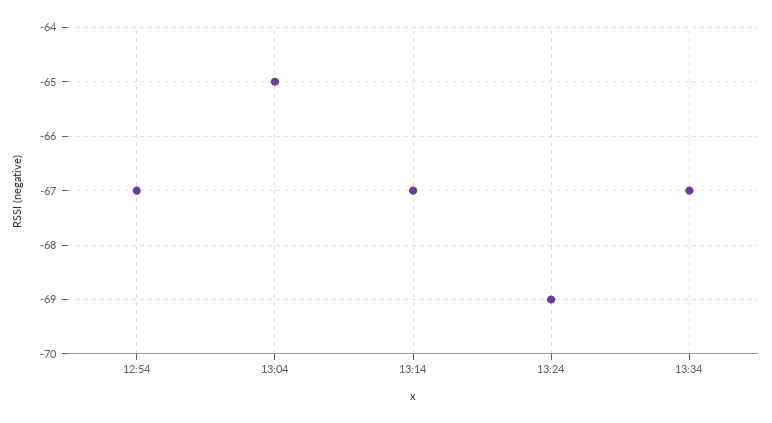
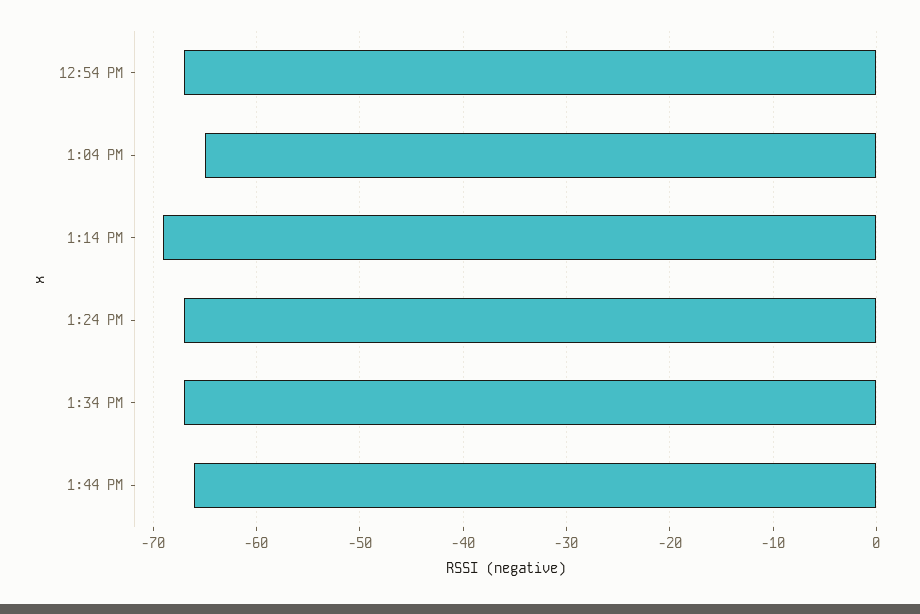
13:14: -67 -> -69
13:24: -69 -> -67
1:44 PM: none -> -66

